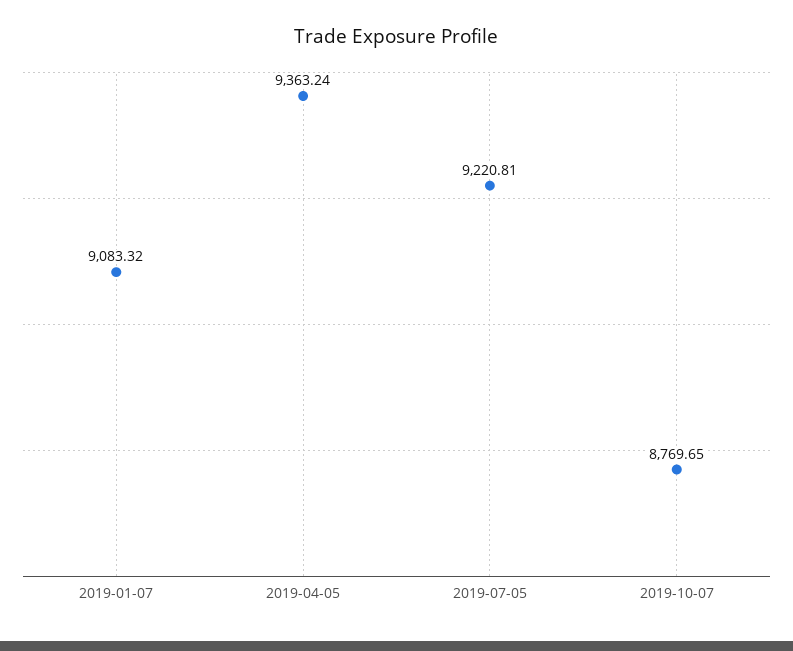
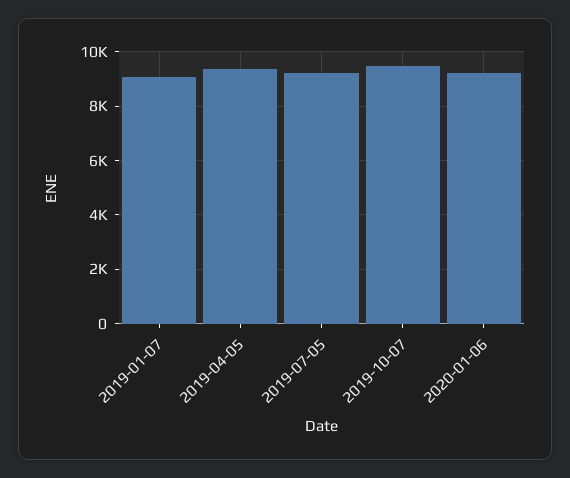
2019-10-07: 8769.65 -> 9500
2020-01-06: none -> 9250

